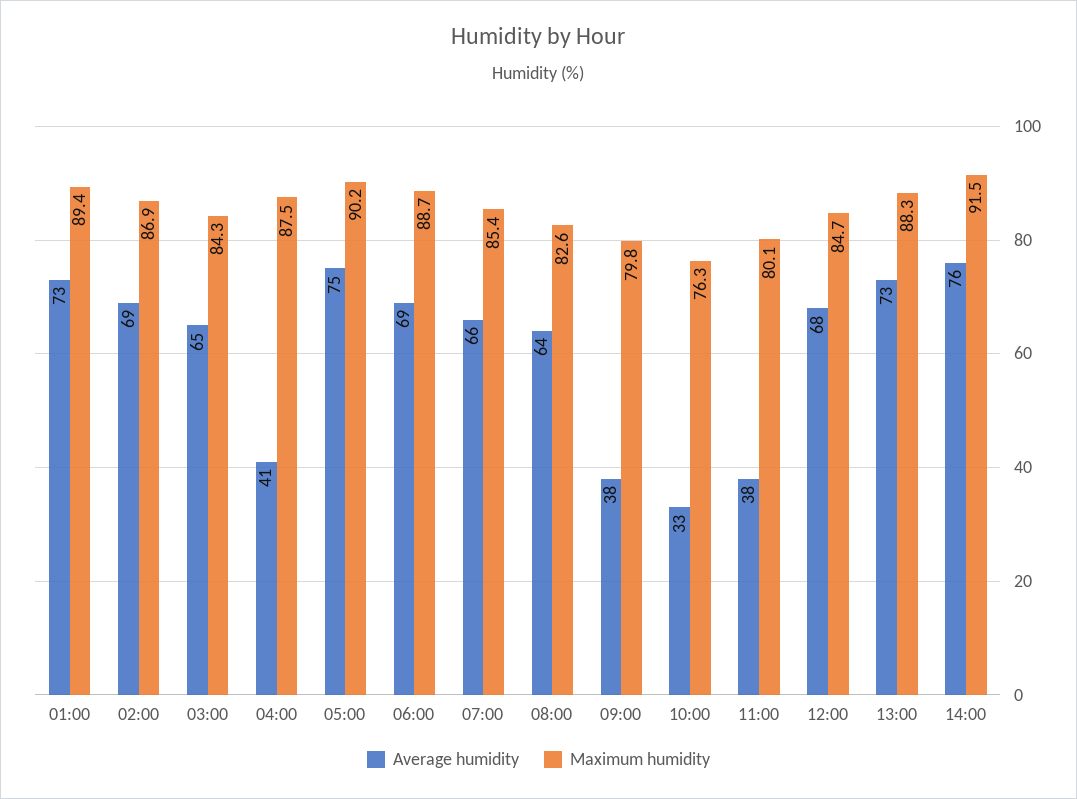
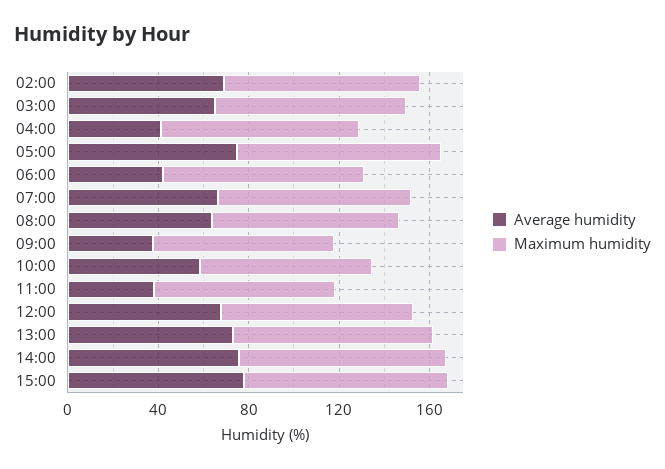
Average humidity, 01:00: 73 -> none
Maximum humidity, 01:00: 89.4 -> none
Average humidity, 06:00: 69 -> 40
Average humidity, 10:00: 33 -> 60
Average humidity, 15:00: none -> 80
Maximum humidity, 15:00: none -> 90

